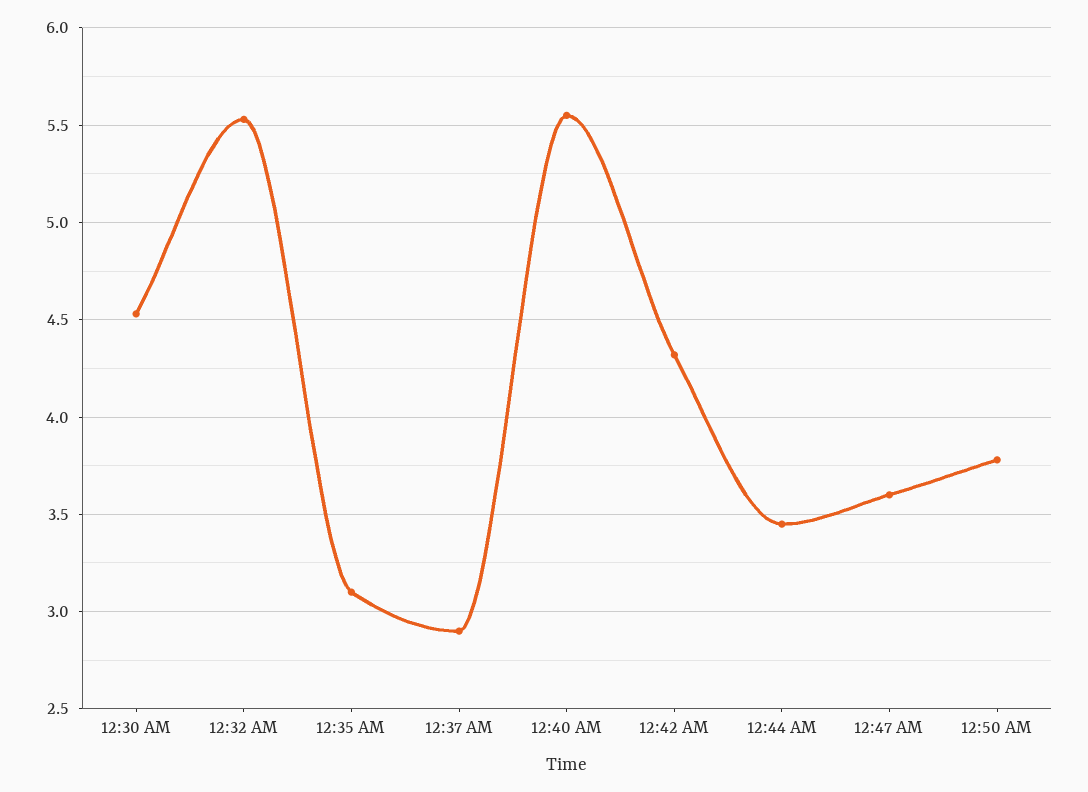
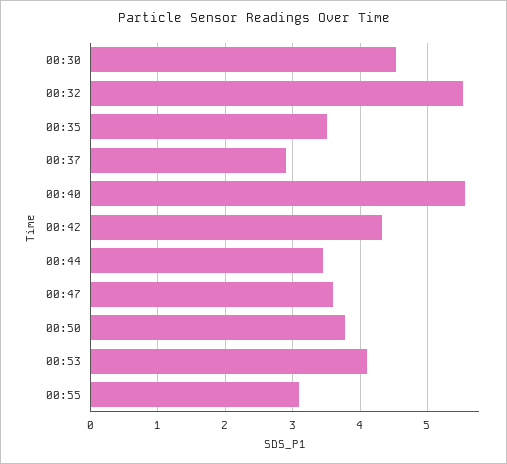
12:35 AM: 3.1 -> 3.5
00:53: none -> 4.1
00:55: none -> 3.1

